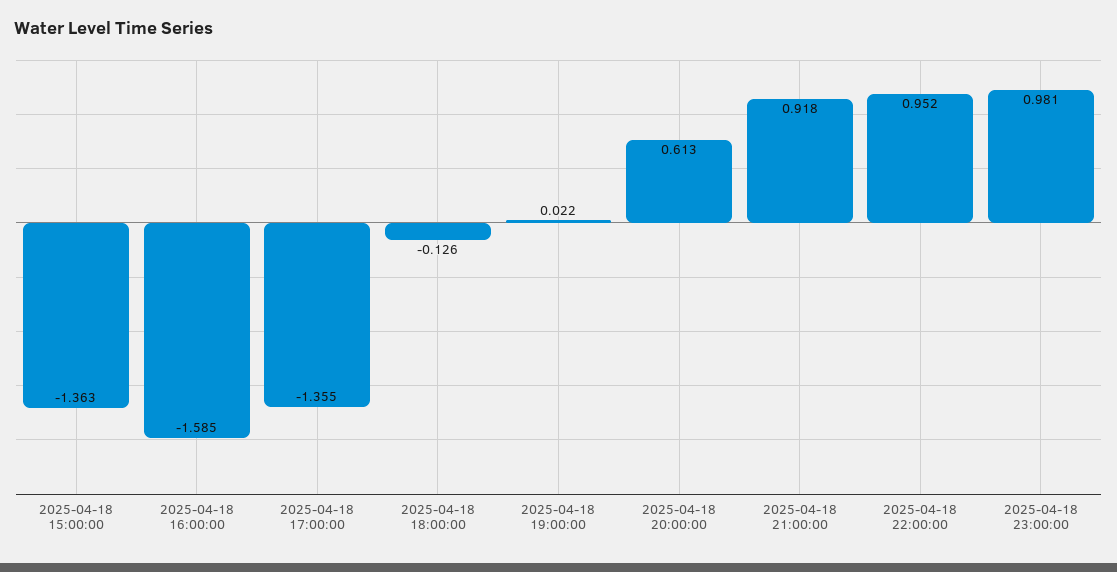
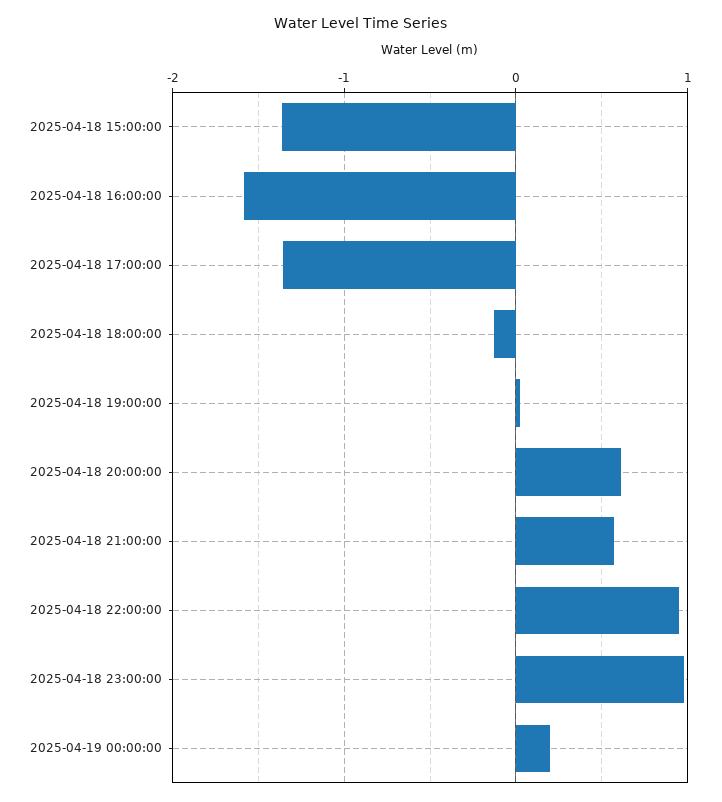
2025-04-18 21:00:00: 0.918 -> 0.6
2025-04-19 00:00:00: none -> 0.2

